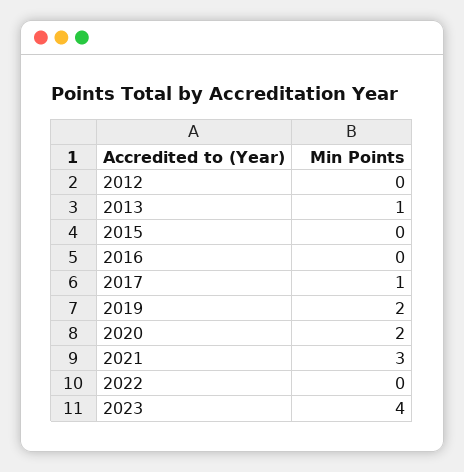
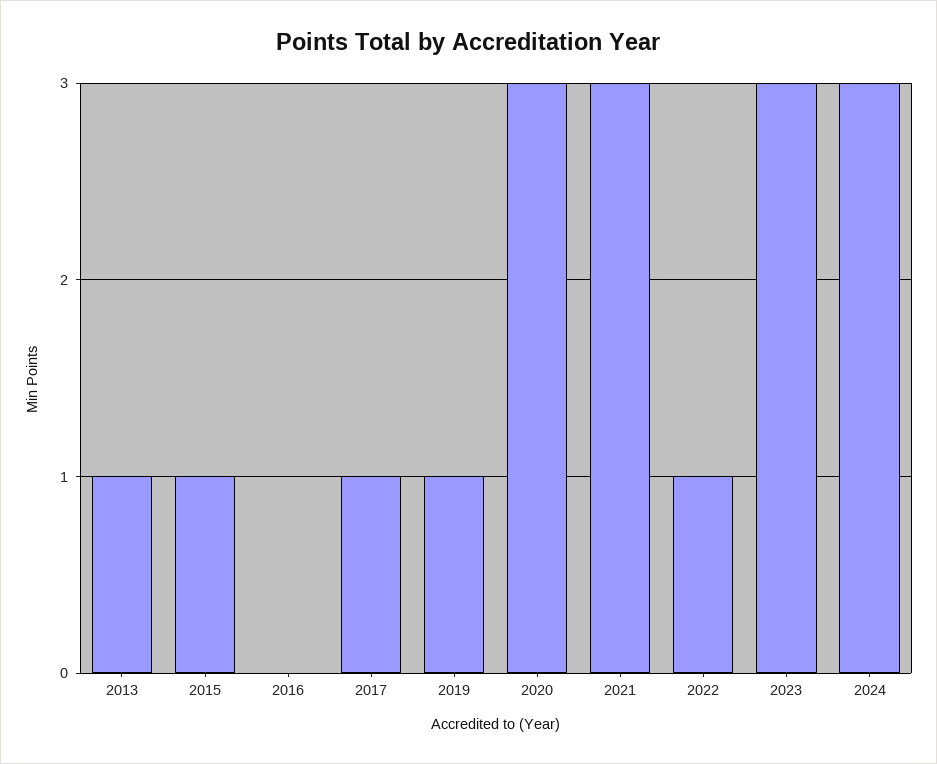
2012: 0 -> none
2015: 0 -> 1
2019: 2 -> 1
2020: 2 -> 3
2022: 0 -> 1
2023: 4 -> 3
2024: none -> 3

